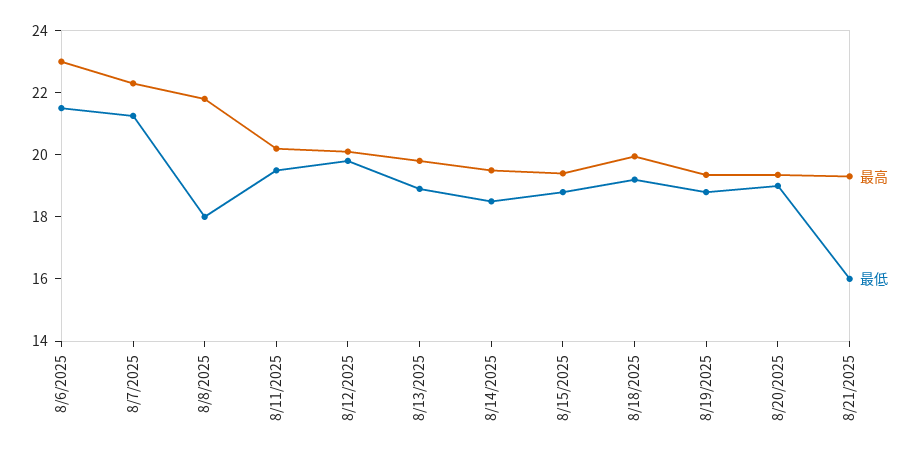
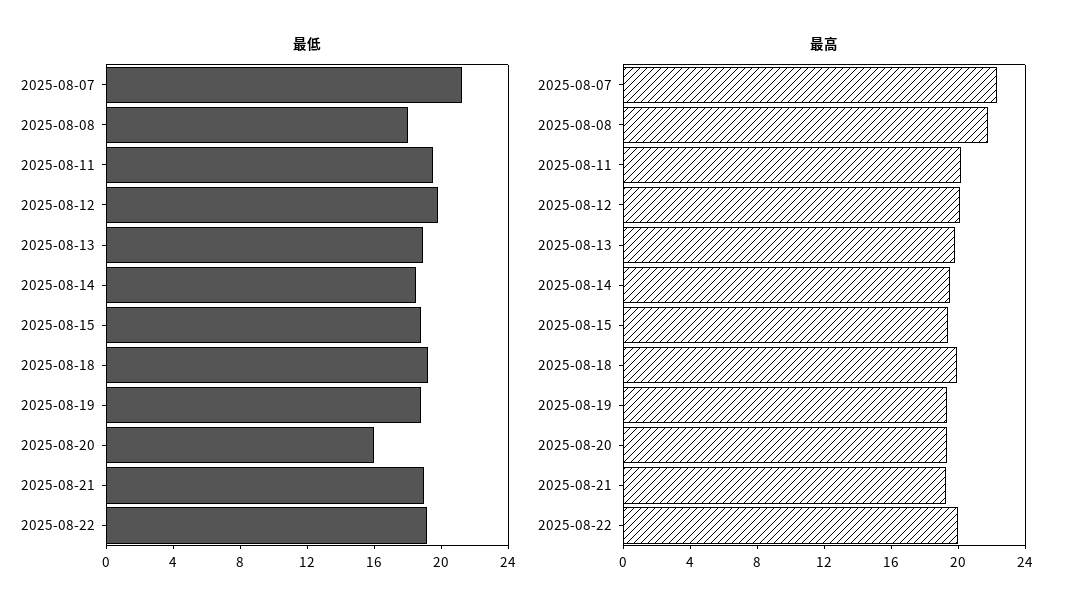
最高, 8/6/2025: 23 -> none
最低, 8/6/2025: 21.5 -> none
最低, 8/20/2025: 19 -> 16
最低, 8/21/2025: 16 -> 19
最低, 2025-08-22: none -> 19
最高, 2025-08-22: none -> 20

